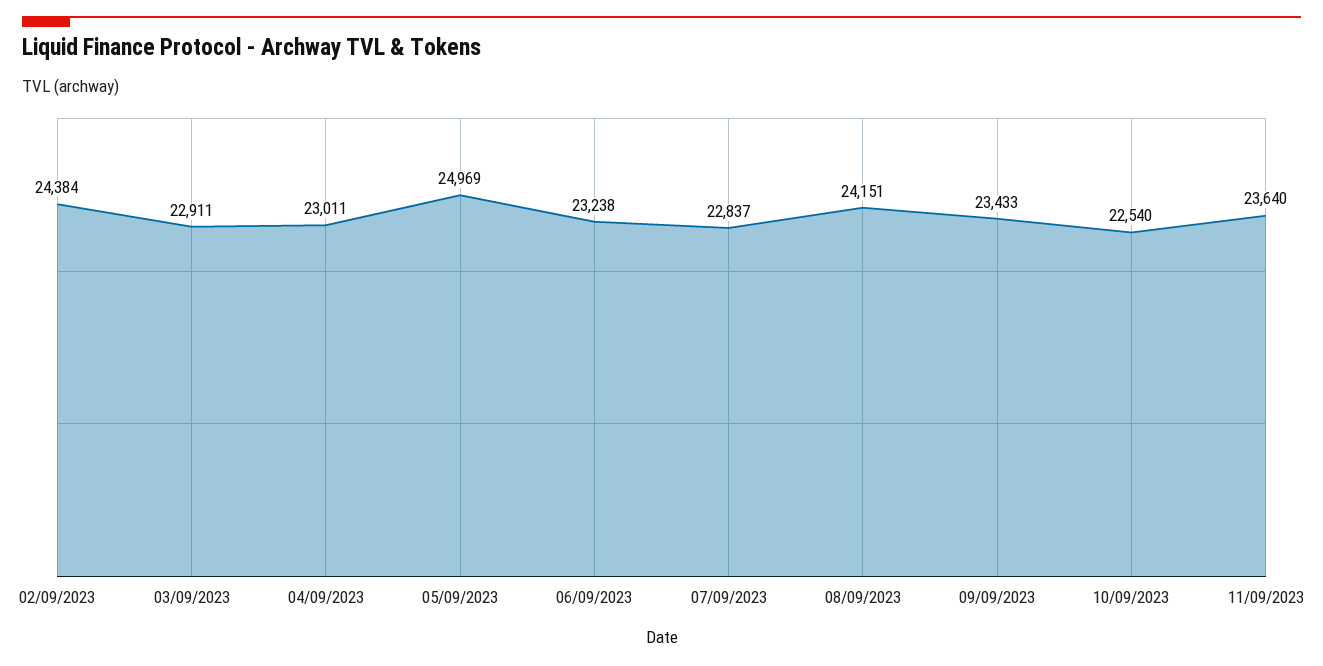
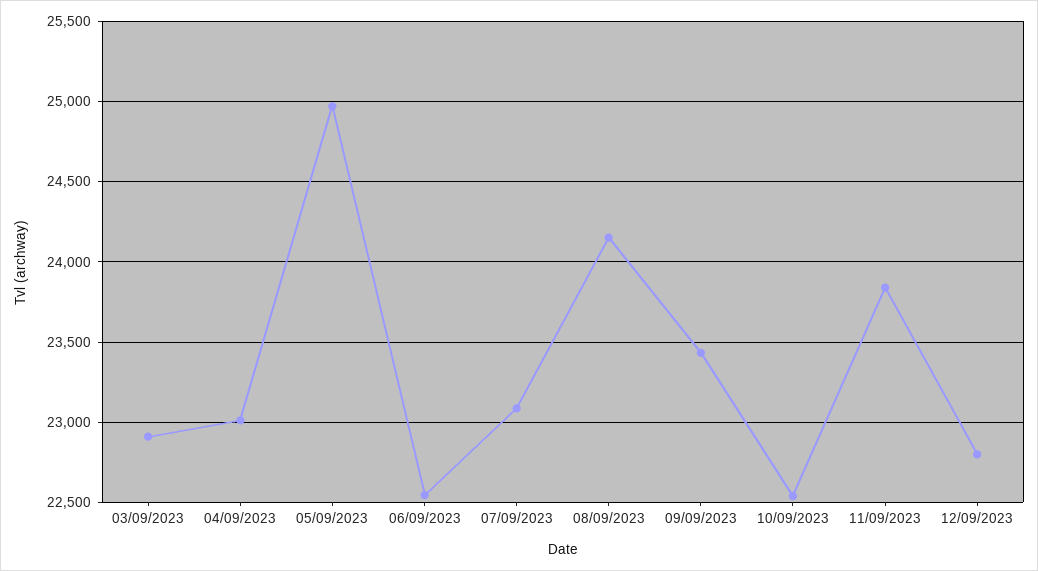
02/09/2023: 24384 -> none
06/09/2023: 23238 -> 22550
07/09/2023: 22837 -> 23100
11/09/2023: 23640 -> 23850
12/09/2023: none -> 22800

